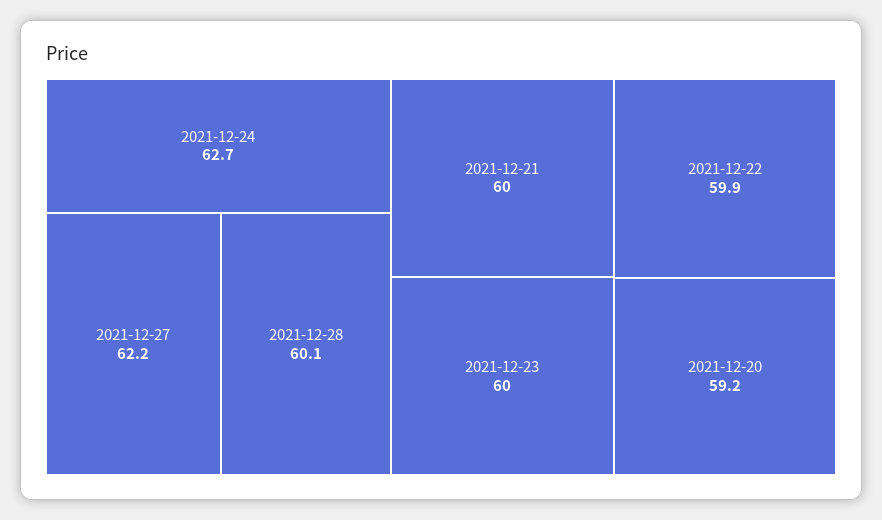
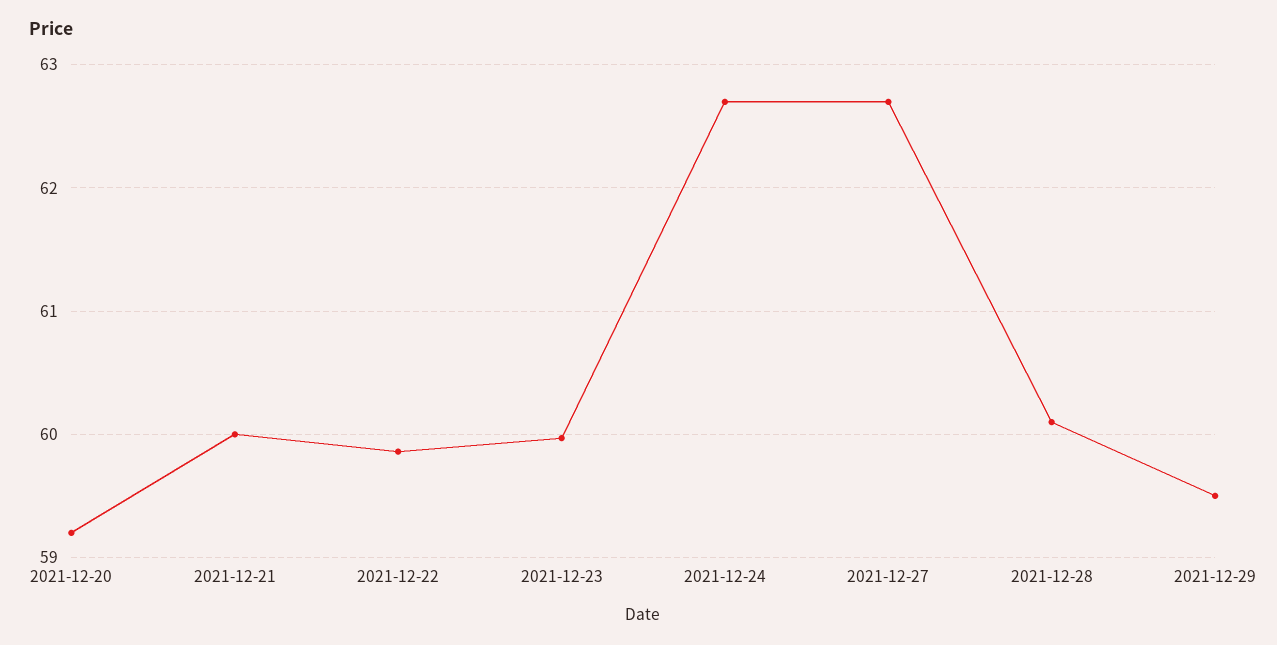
2021-12-27: 62.2 -> 62.7
2021-12-29: none -> 59.5

